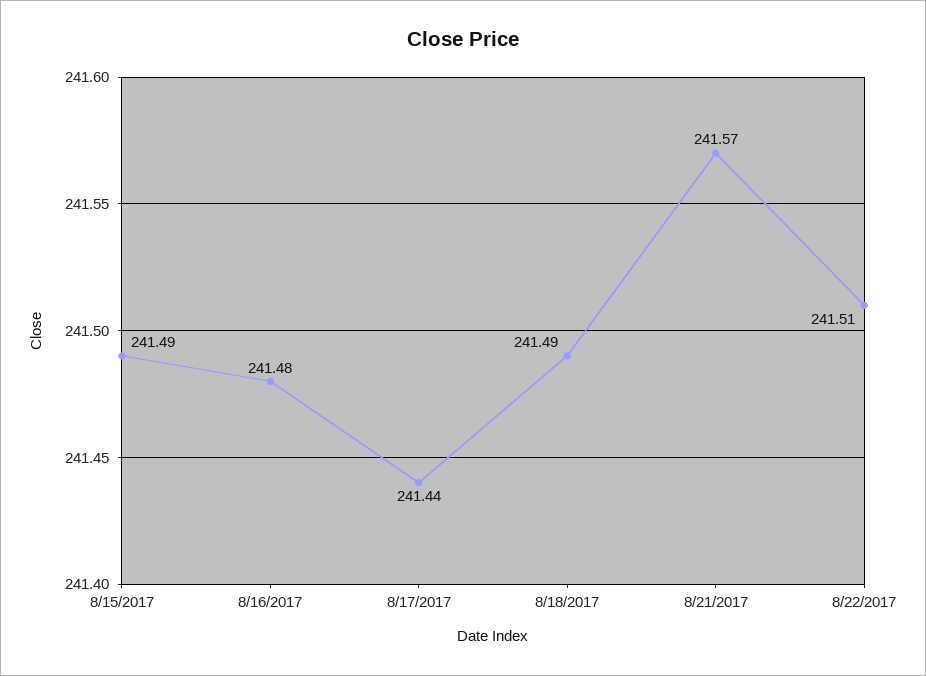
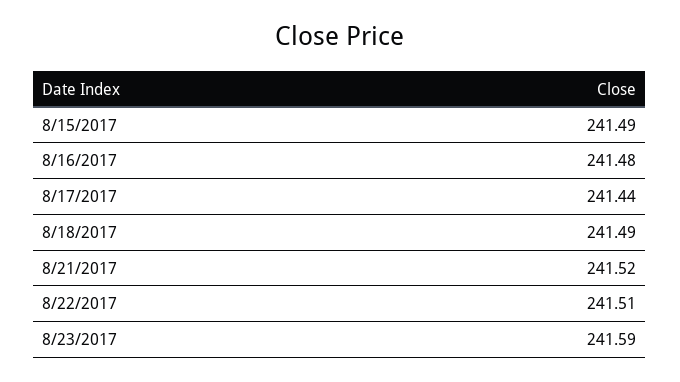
8/21/2017: 241.57 -> 241.52
8/23/2017: none -> 241.59

